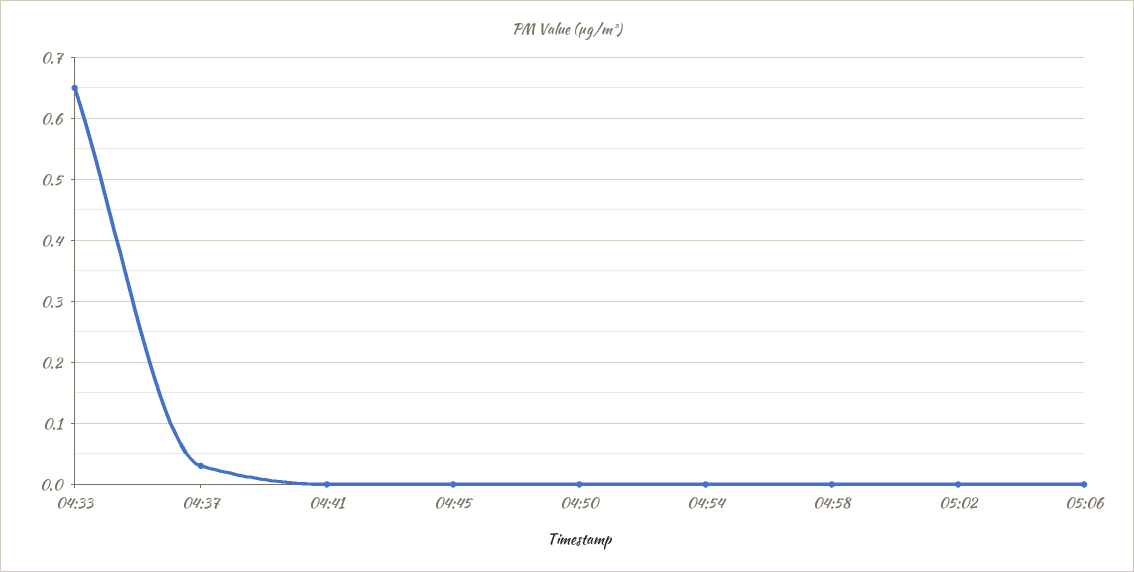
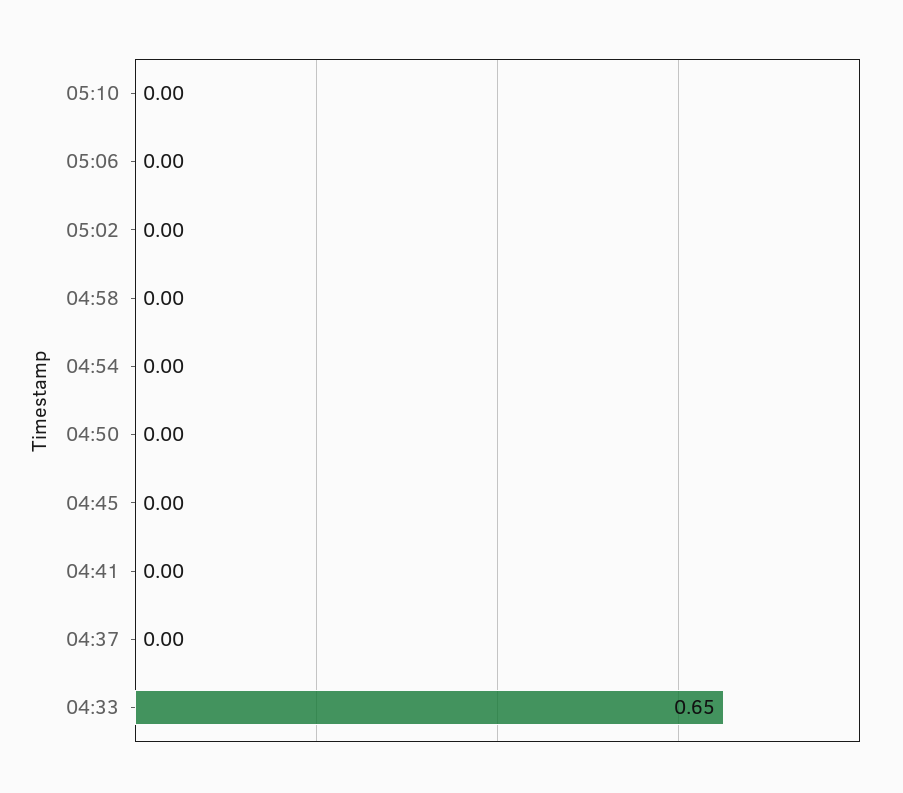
04:37: 0.03 -> 0
05:10: none -> 0

